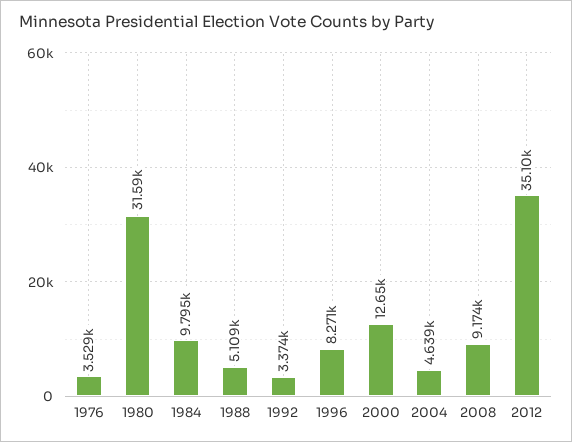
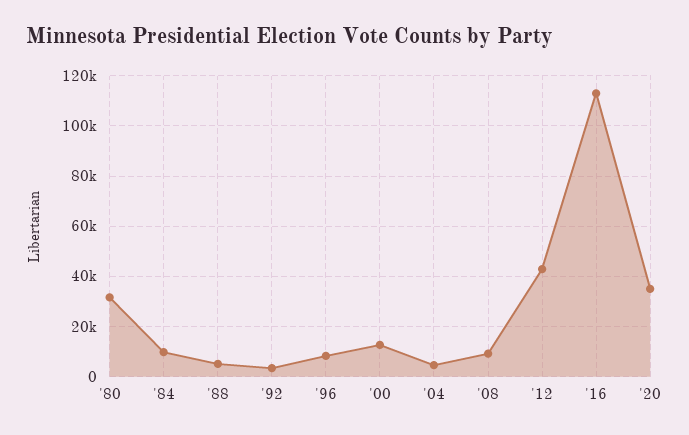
1976: 3529 -> none
2012: 35100 -> 42500
'16: none -> 112500
'20: none -> 35000

